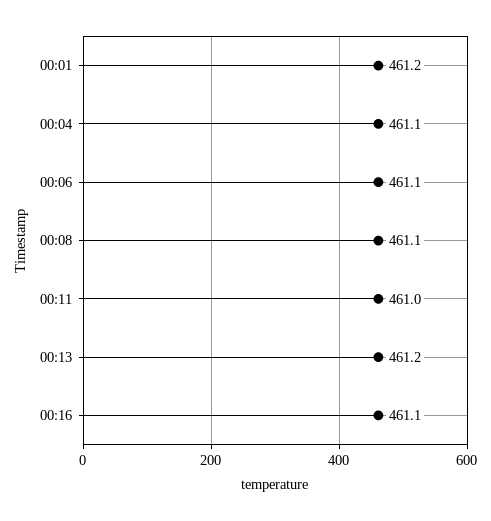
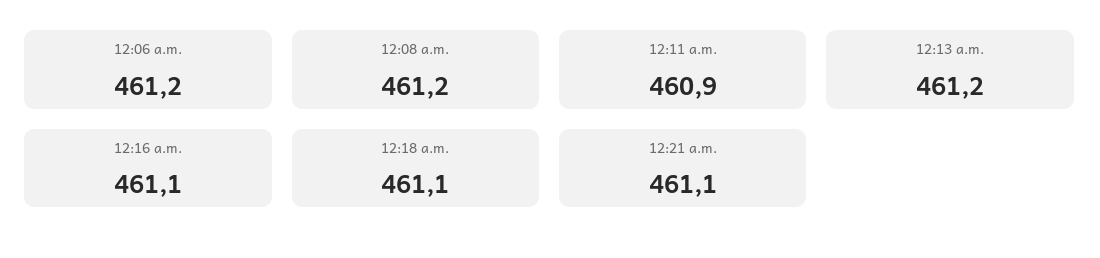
00:01: 461.2 -> none
00:04: 461.1 -> none
00:06: 461.1 -> 461.2
00:08: 461.1 -> 461.2
00:11: 461 -> 460.9
12:18 a.m.: none -> 461.1
12:21 a.m.: none -> 461.1

